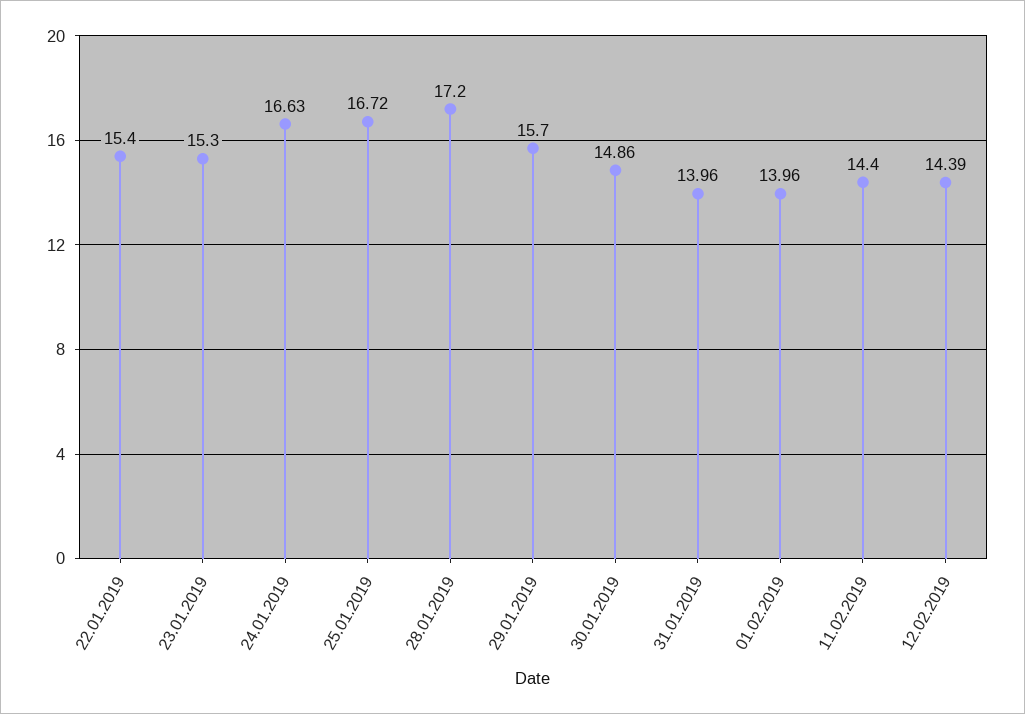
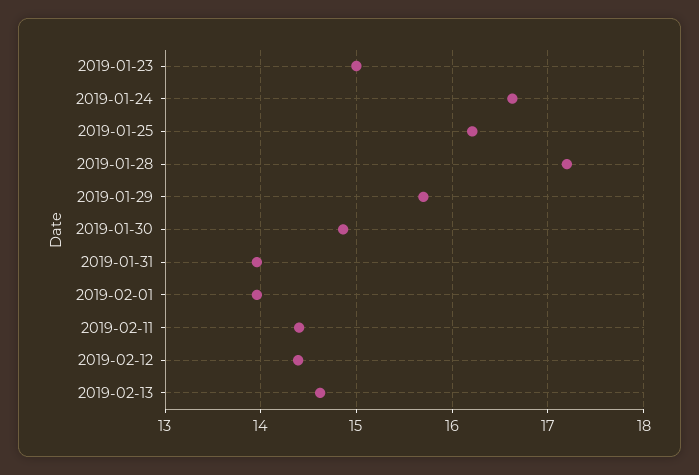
22.01.2019: 15.4 -> none
23.01.2019: 15.3 -> 15
25.01.2019: 16.72 -> 16.2
2019-02-13: none -> 14.6

